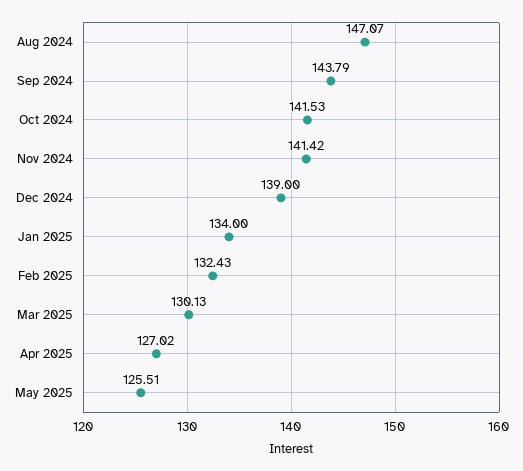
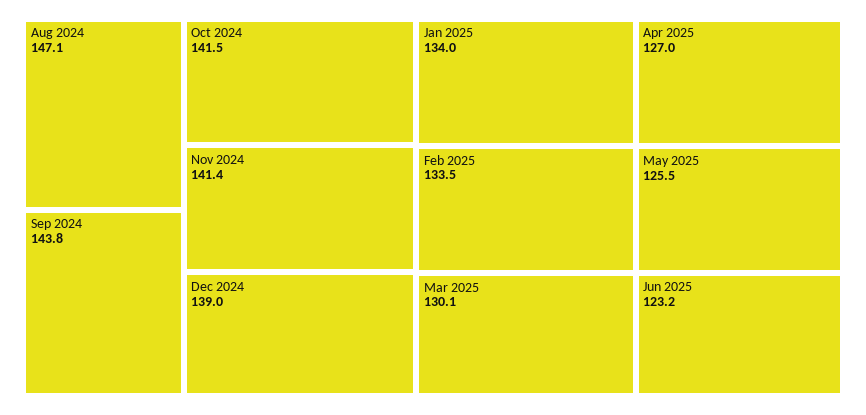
Feb 2025: 132.43 -> 133.5
Jun 2025: none -> 123.2

